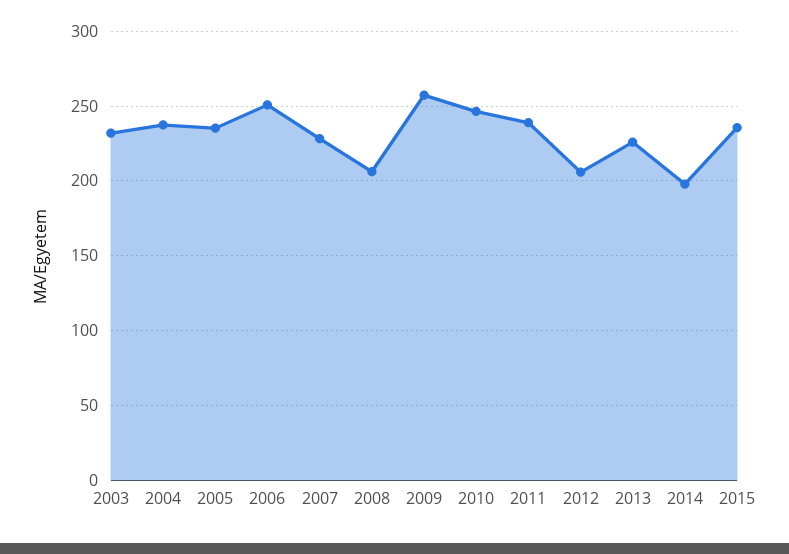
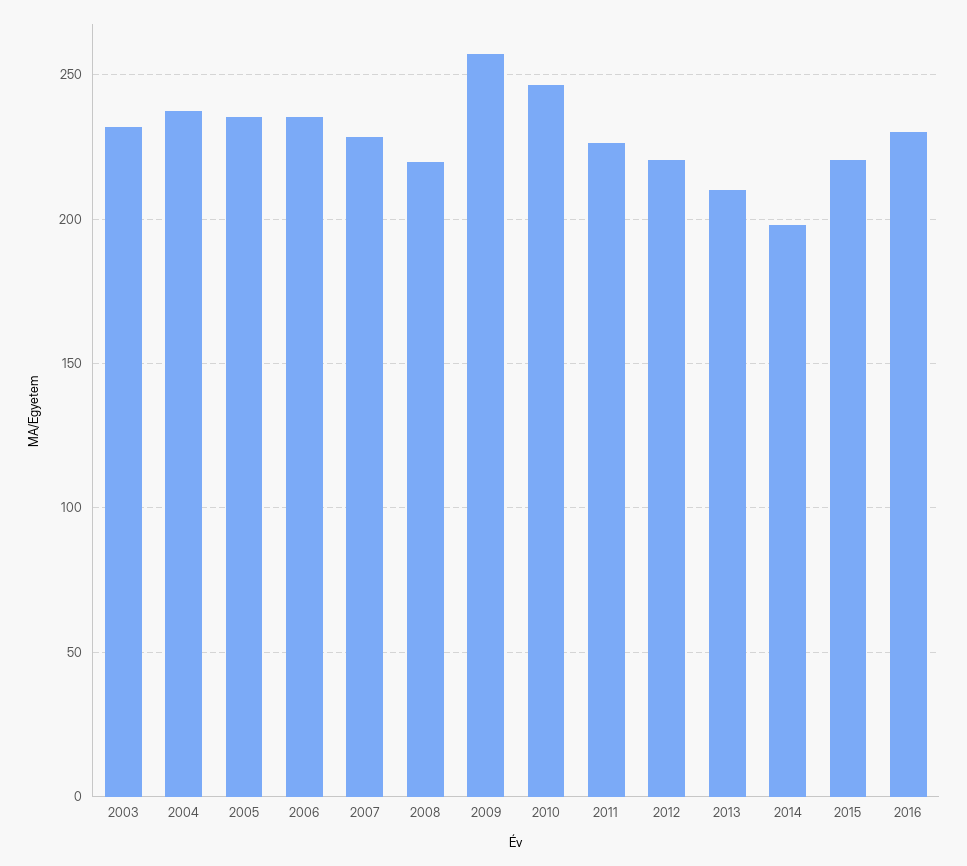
2006: 250 -> 235
2008: 205 -> 220
2011: 240 -> 225
2012: 205 -> 220
2013: 225 -> 210
2015: 235 -> 220
2016: none -> 230

